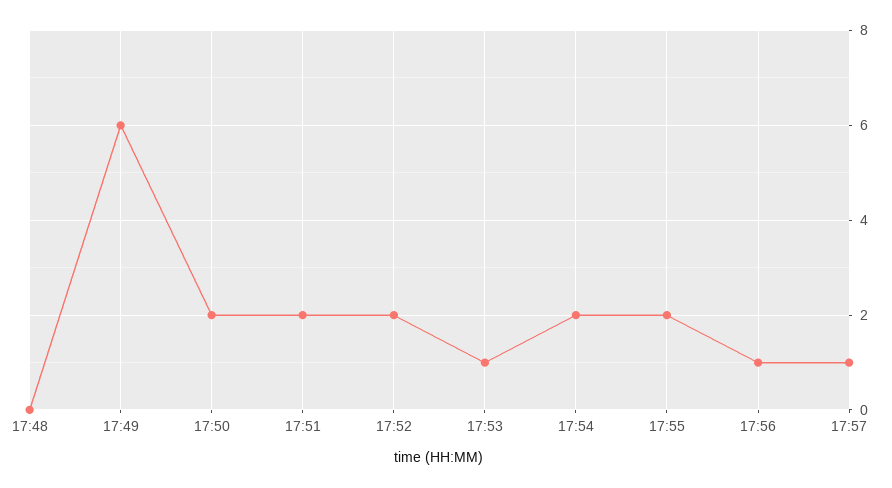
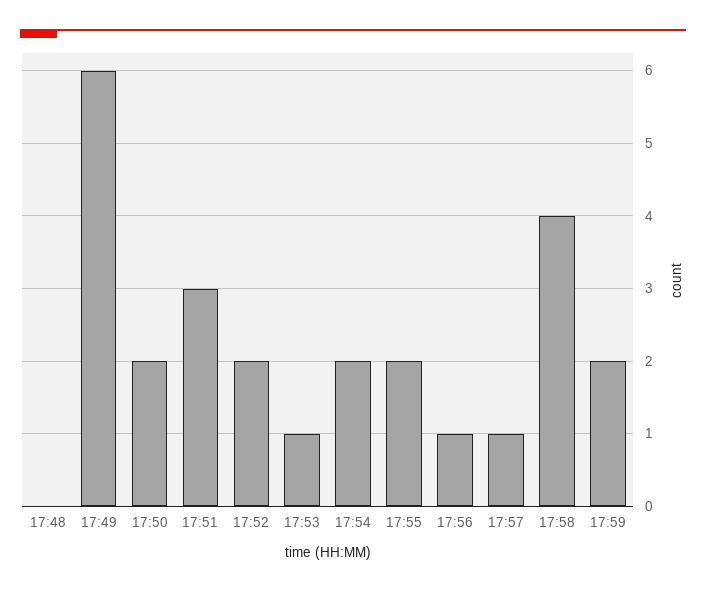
17:51: 2 -> 3
17:58: none -> 4
17:59: none -> 2

